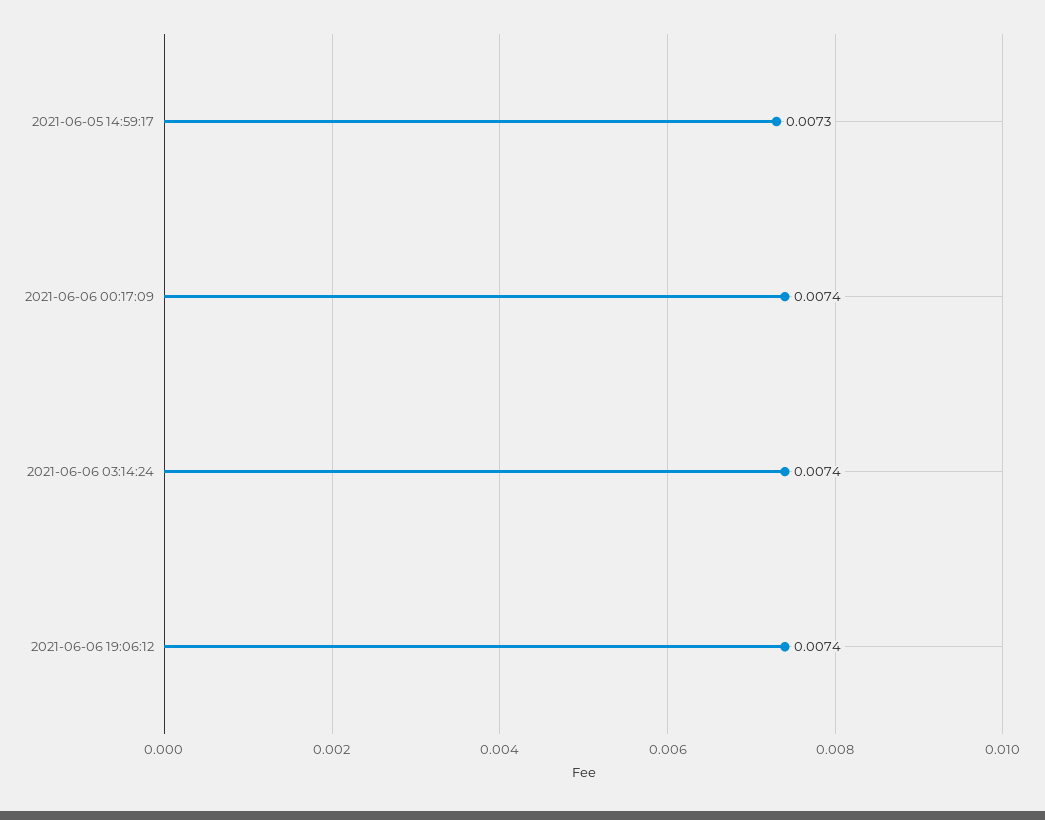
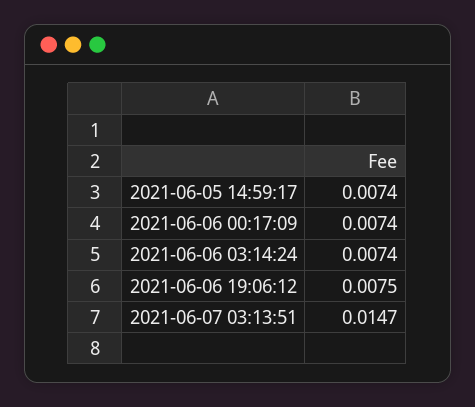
2021-06-05 14:59:17: 0.0073 -> 0.0074
2021-06-06 19:06:12: 0.0074 -> 0.0075
2021-06-07 03:13:51: none -> 0.0147

